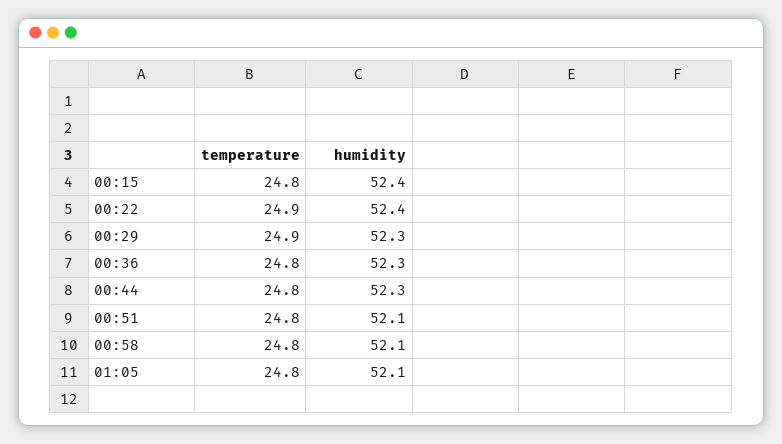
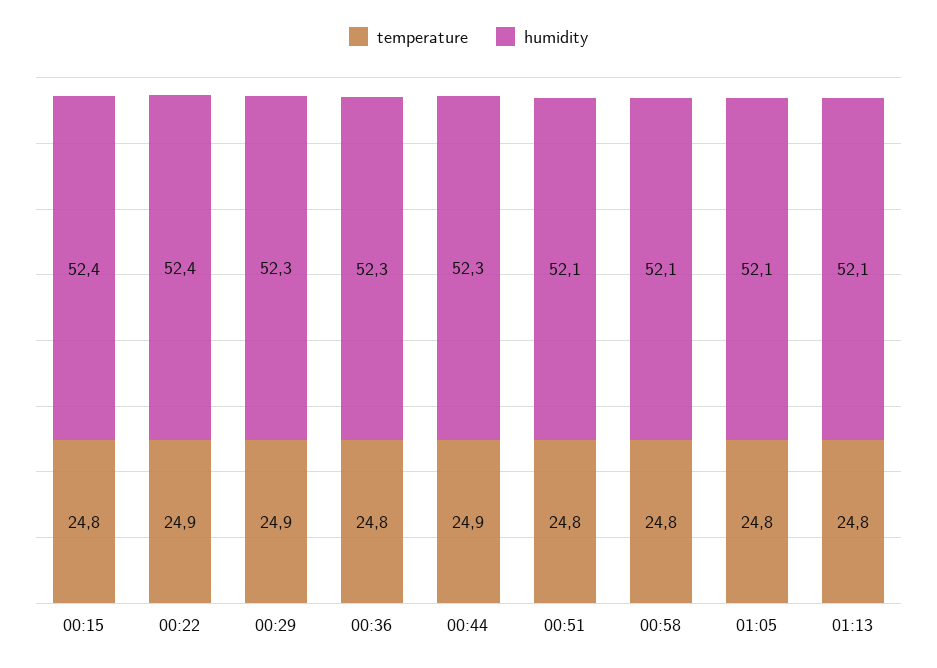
temperature, 00:44: 24.8 -> 24.9
temperature, 01:13: none -> 24.8
humidity, 01:13: none -> 52.1

